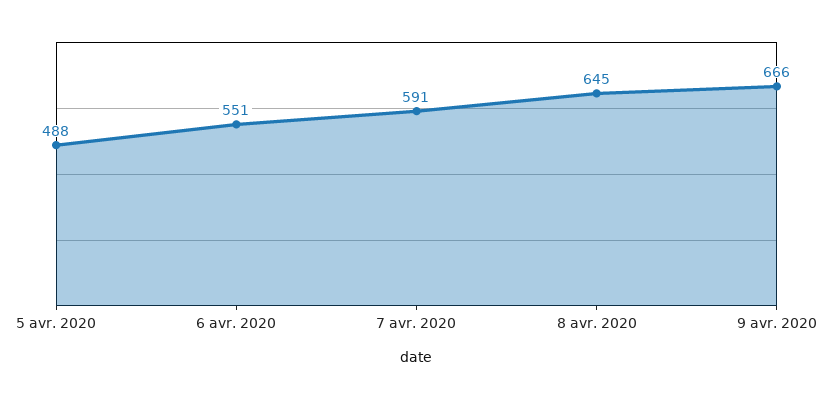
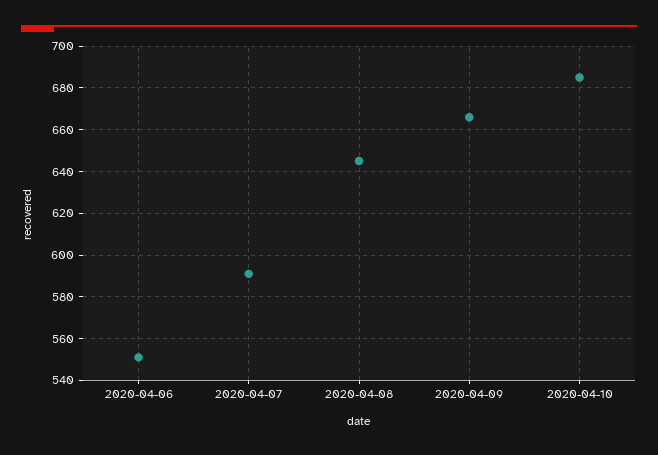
5 avr. 2020: 488 -> none
2020-04-10: none -> 685

